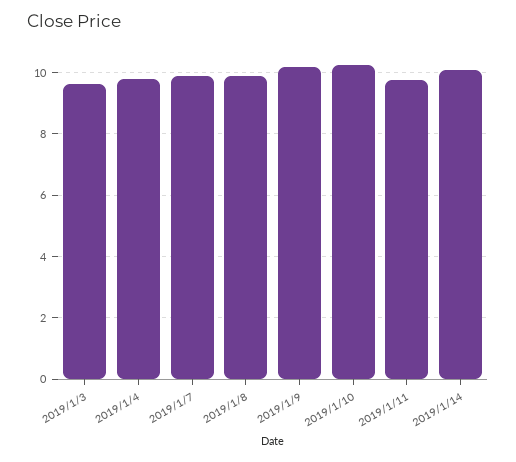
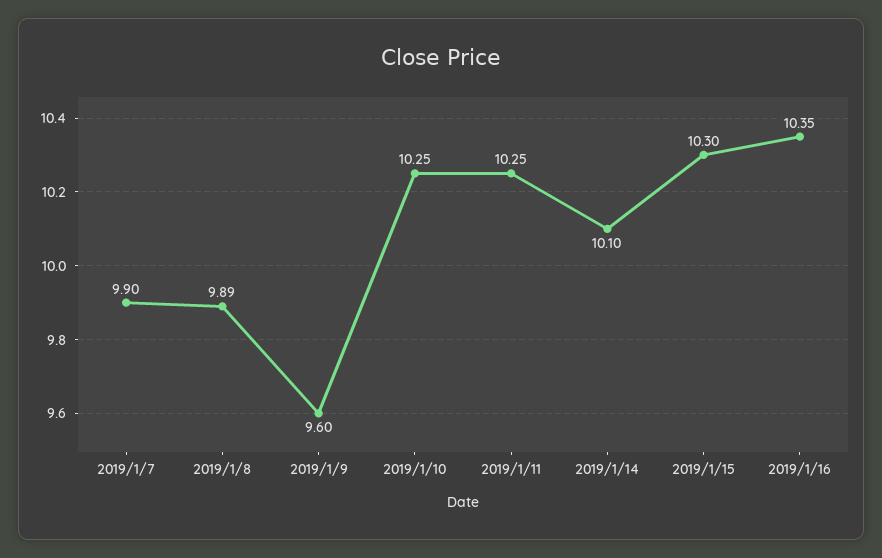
2019/1/3: 9.6 -> none
2019/1/4: 9.8 -> none
2019/1/9: 10.2 -> 9.6
2019/1/11: 9.8 -> 10.25
2019/1/15: none -> 10.3
2019/1/16: none -> 10.35

